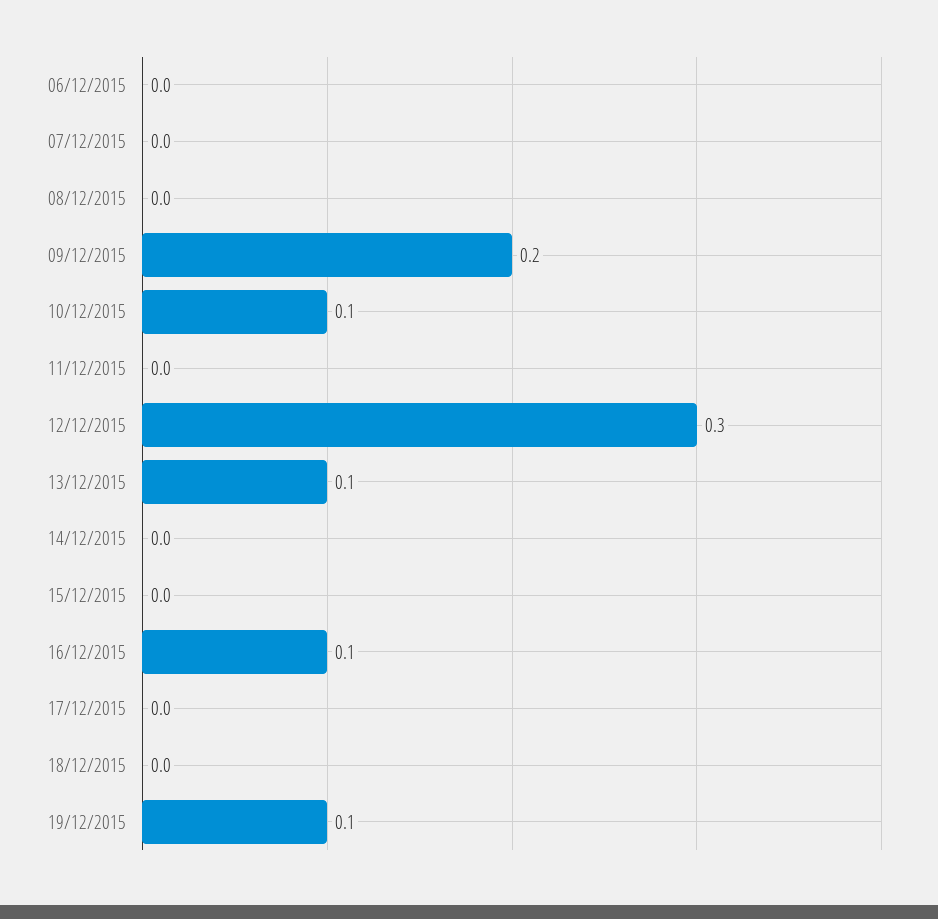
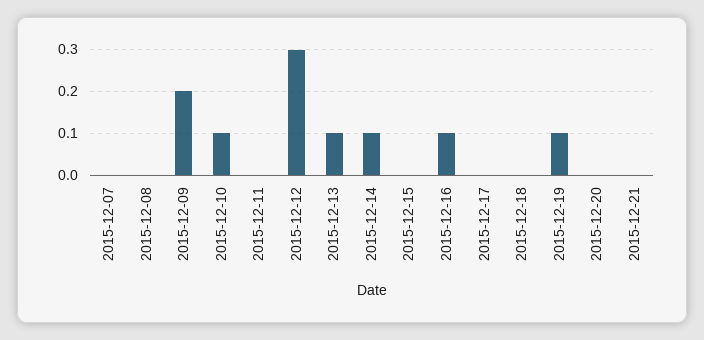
06/12/2015: 0 -> none
14/12/2015: 0 -> 0.1
2015-12-20: none -> 0
2015-12-21: none -> 0

